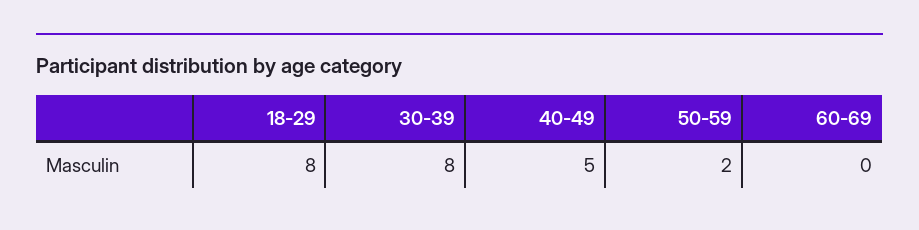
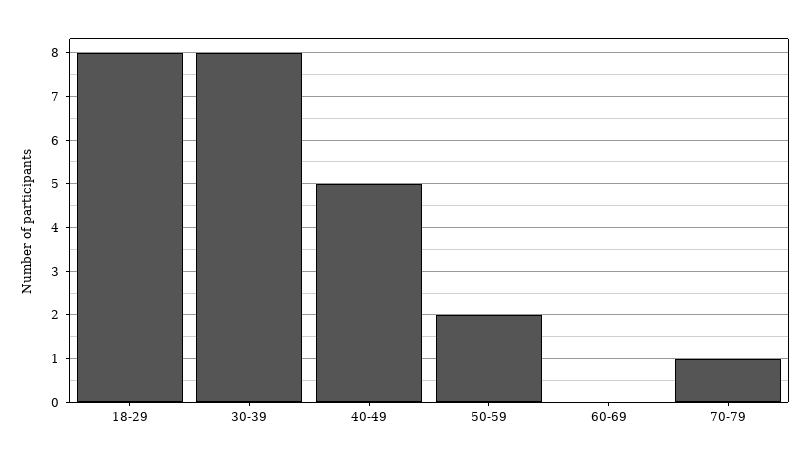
70-79: none -> 1

